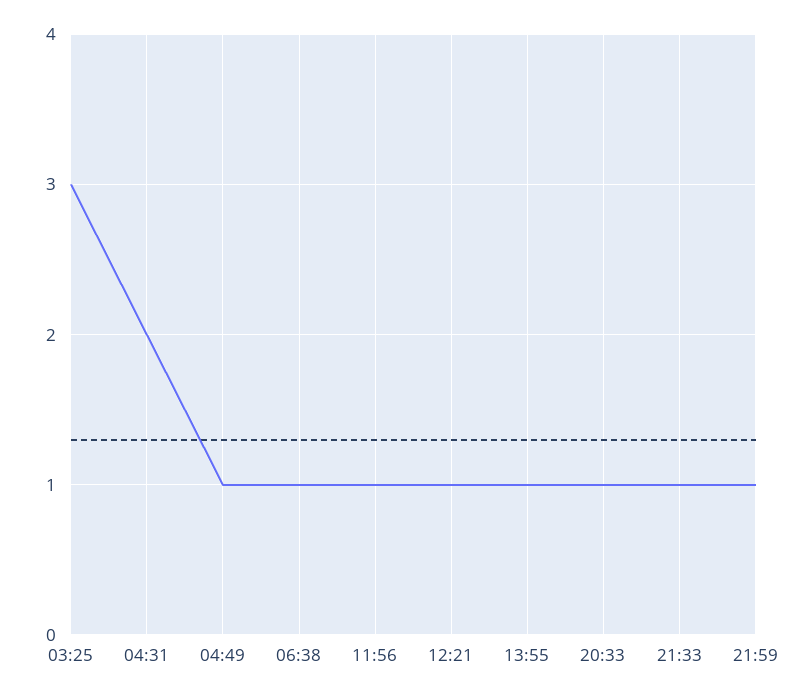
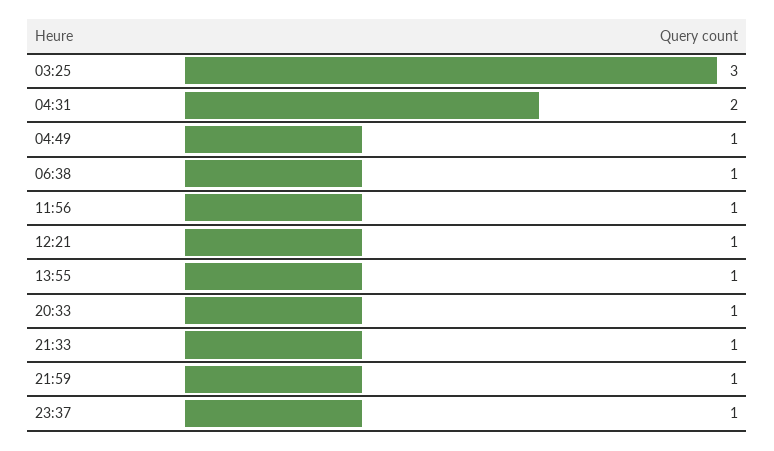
23:37: none -> 1

